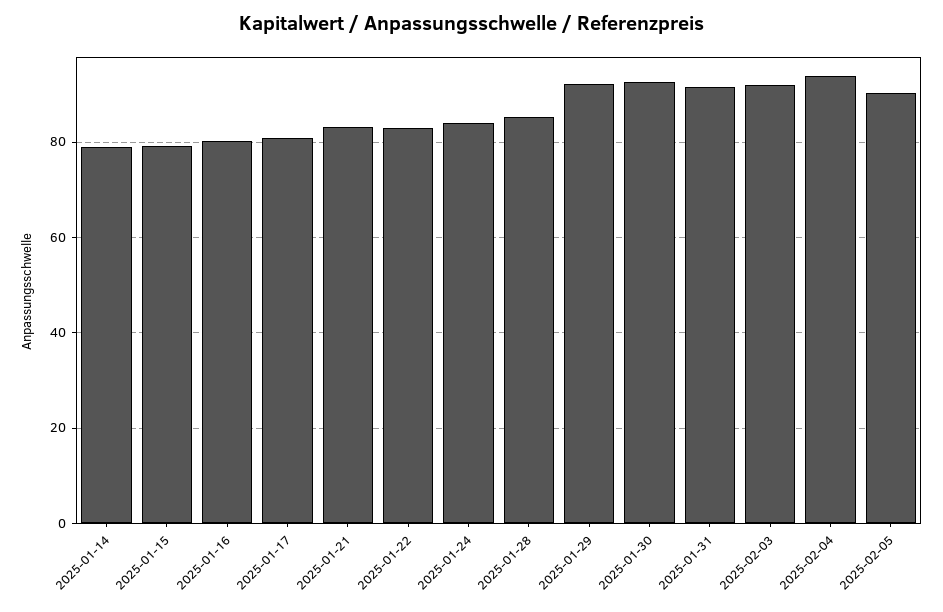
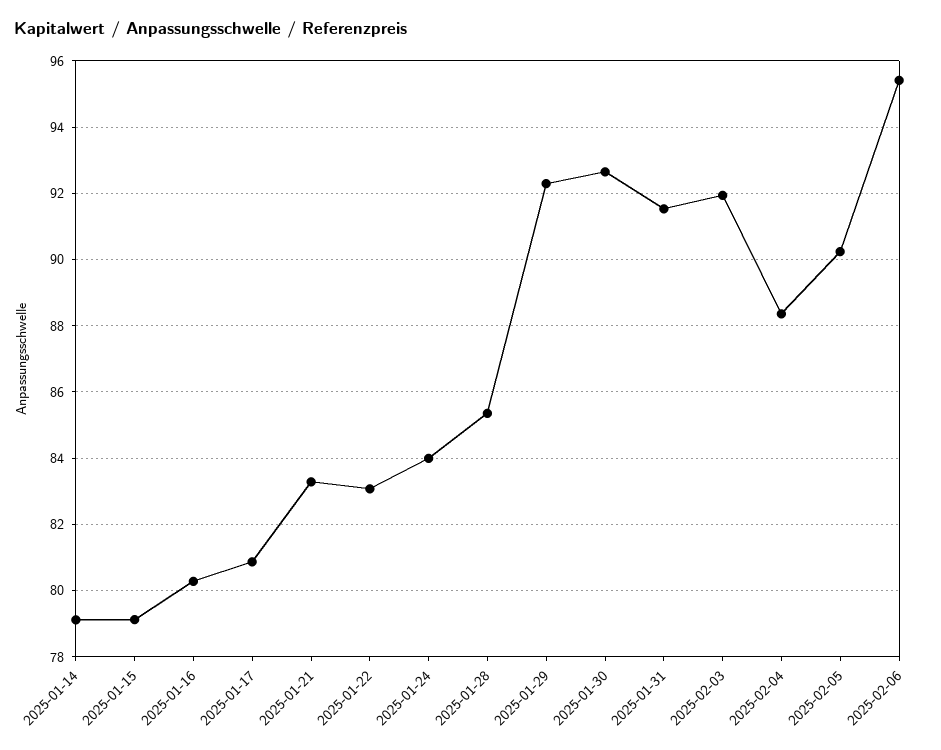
2025-02-04: 94 -> 88.4
2025-02-06: none -> 95.4

